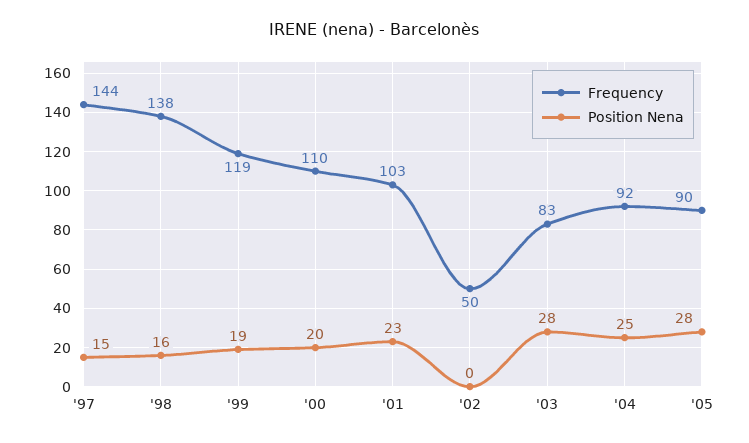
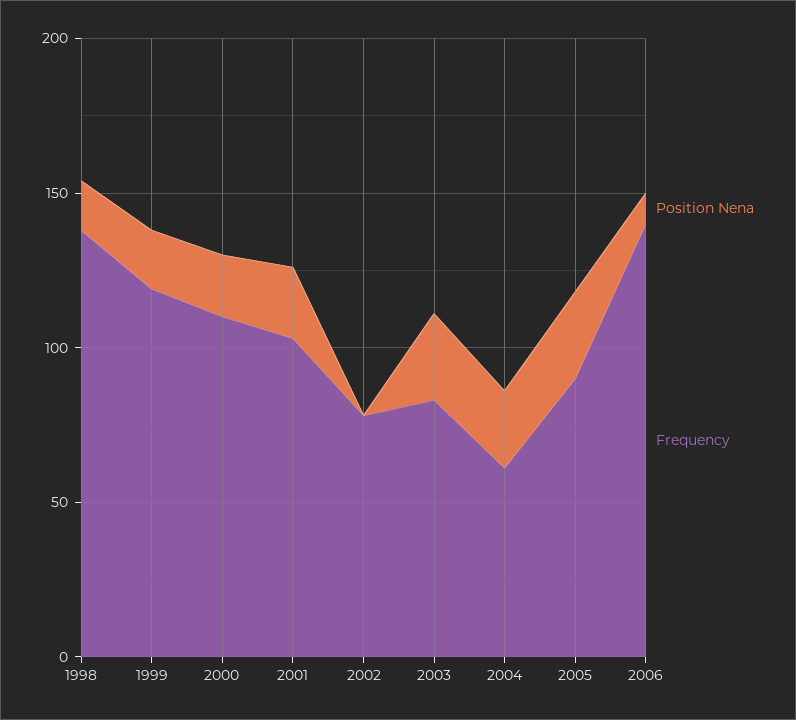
Frequency, '97: 144 -> none
Position Nena, '97: 15 -> none
Frequency, '02: 50 -> 80
Frequency, '04: 92 -> 60
Position Nena, 2006: none -> 10
Frequency, 2006: none -> 140

